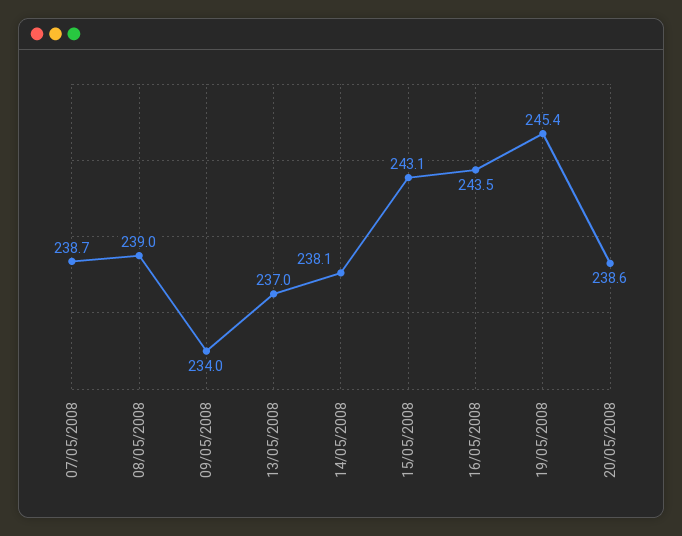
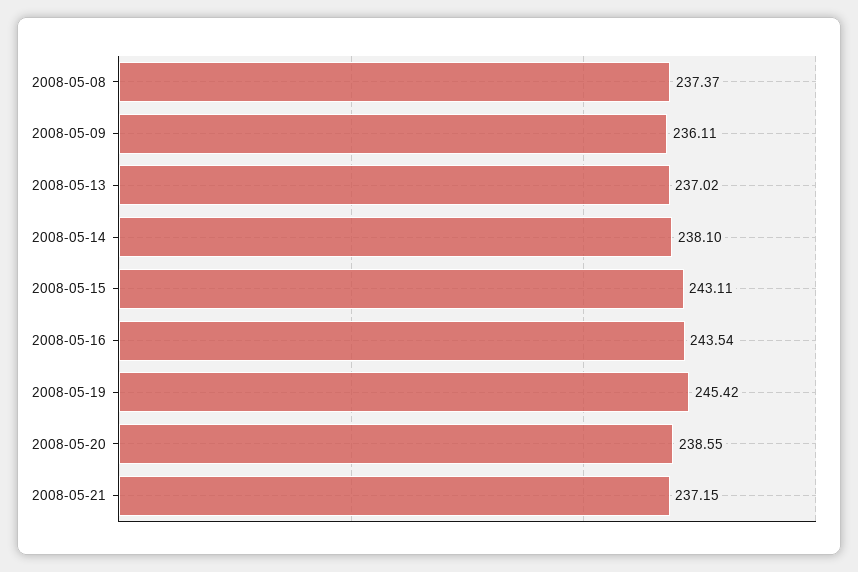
07/05/2008: 238.7 -> none
08/05/2008: 239 -> 237.37
09/05/2008: 234 -> 236.11
2008-05-21: none -> 237.15

